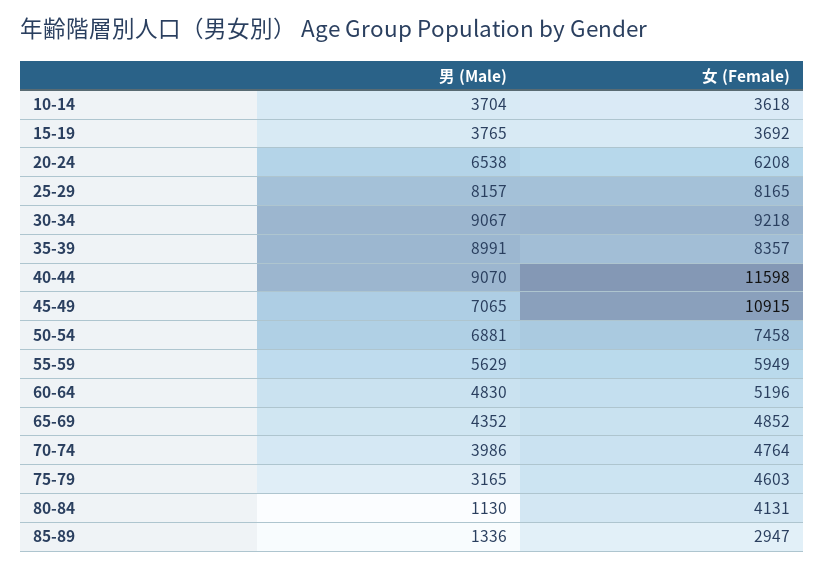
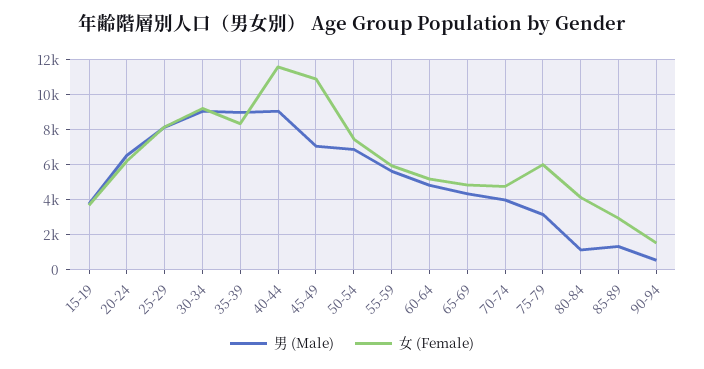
男 (Male), 10-14: 3704 -> none
女 (Female), 10-14: 3618 -> none
女 (Female), 75-79: 4603 -> 6000
男 (Male), 90-94: none -> 500
女 (Female), 90-94: none -> 1500

